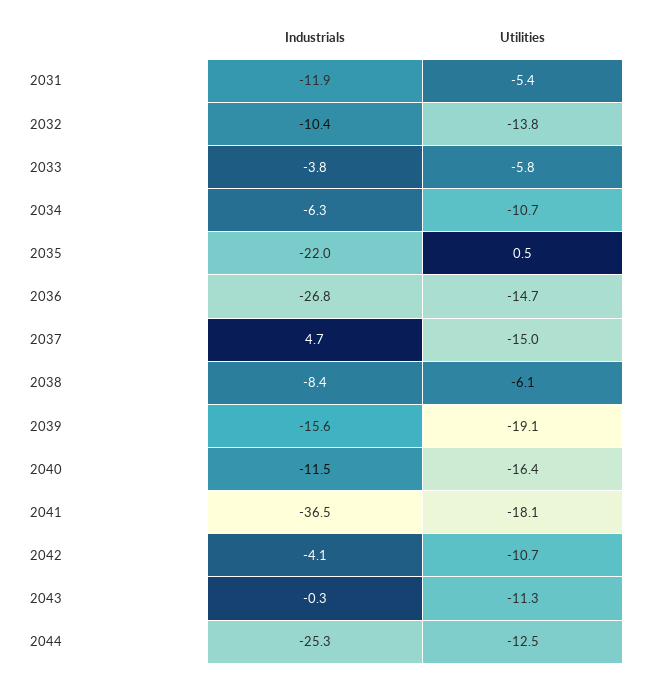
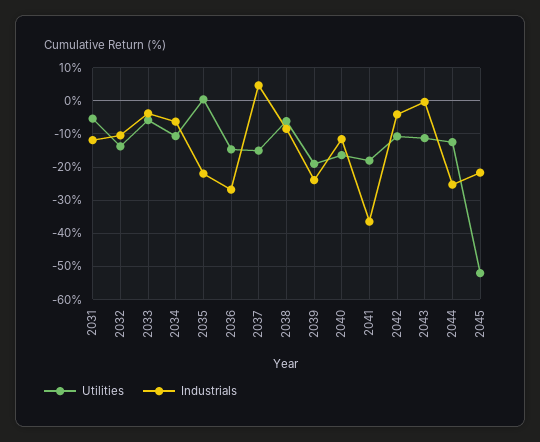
Industrials, 2039: -15.6 -> -24
Utilities, 2045: none -> -52
Industrials, 2045: none -> -22

